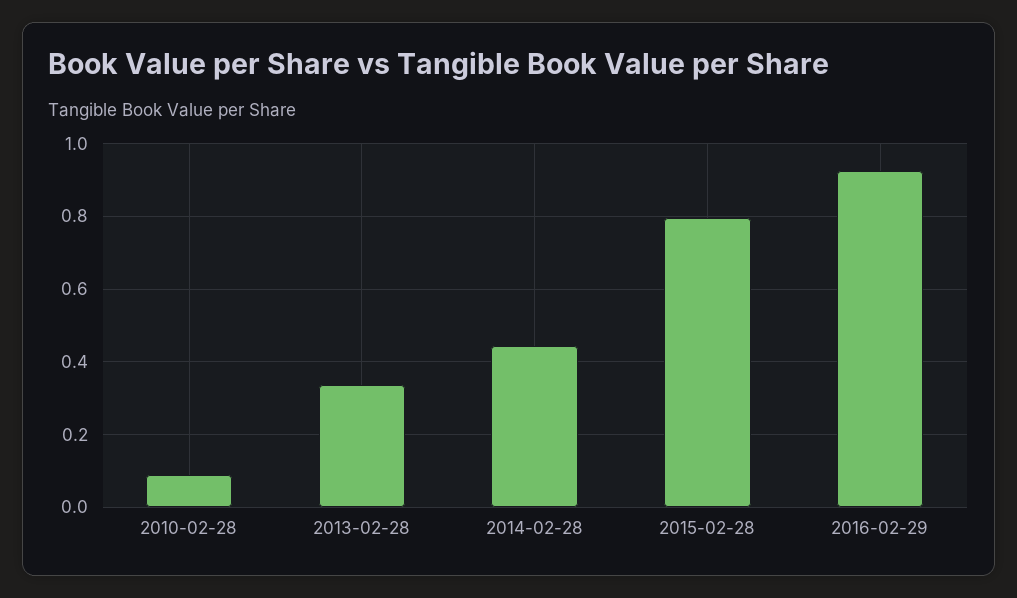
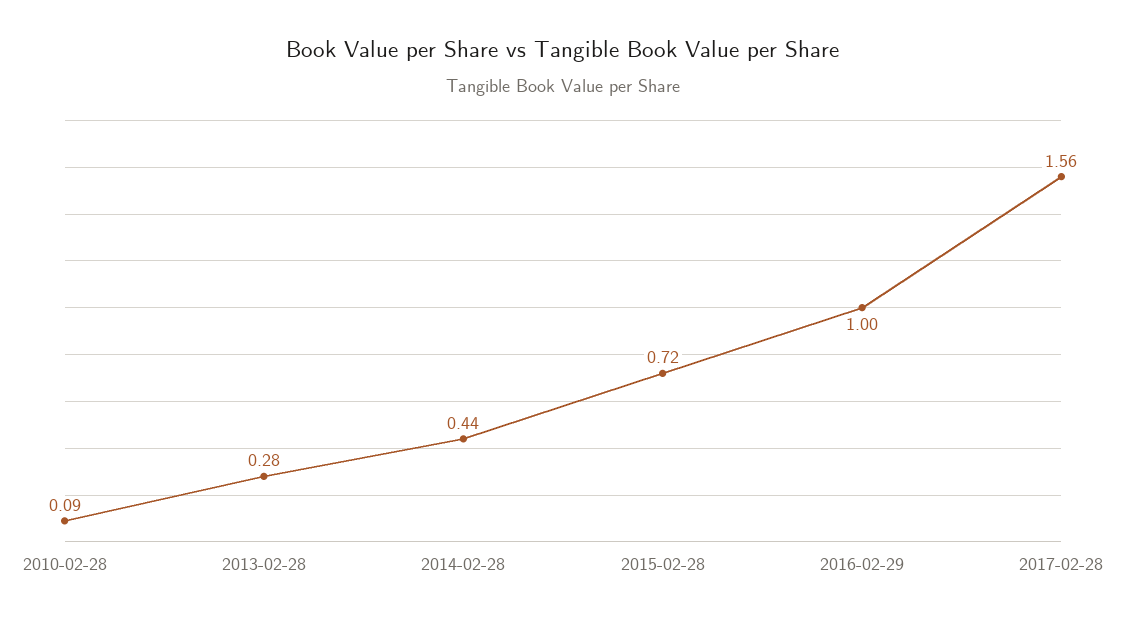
2013-02-28: 0.34 -> 0.28
2015-02-28: 0.8 -> 0.72
2016-02-29: 0.92 -> 1
2017-02-28: none -> 1.56

